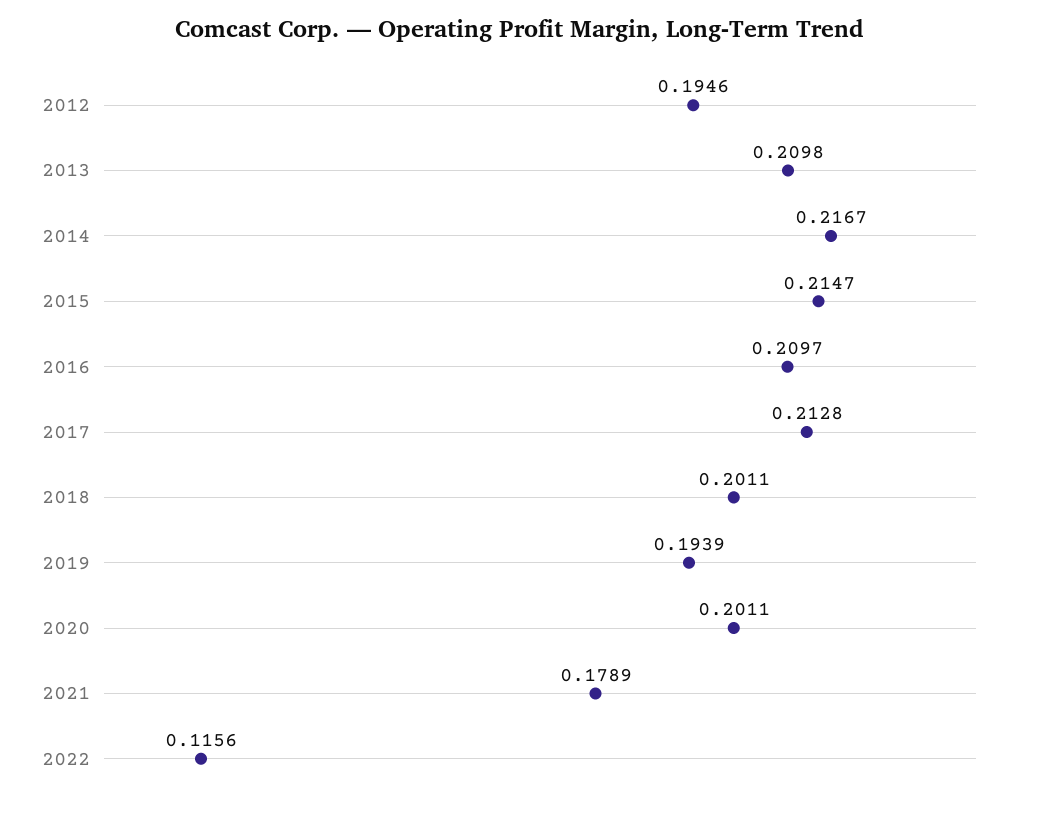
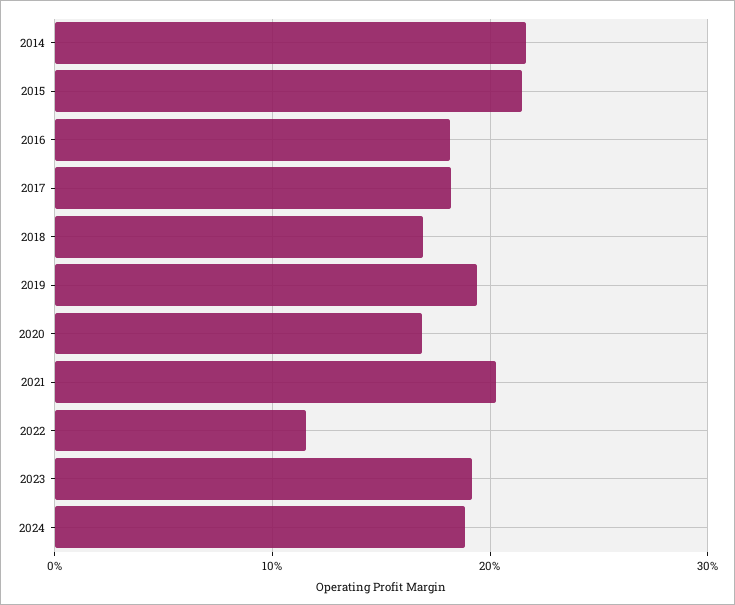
2012: 0.1946 -> none
2013: 0.2098 -> none
2016: 0.2097 -> 0.18
2017: 0.2128 -> 0.18
2018: 0.2011 -> 0.17
2020: 0.2011 -> 0.17
2021: 0.1789 -> 0.2
2023: none -> 0.19
2024: none -> 0.19

